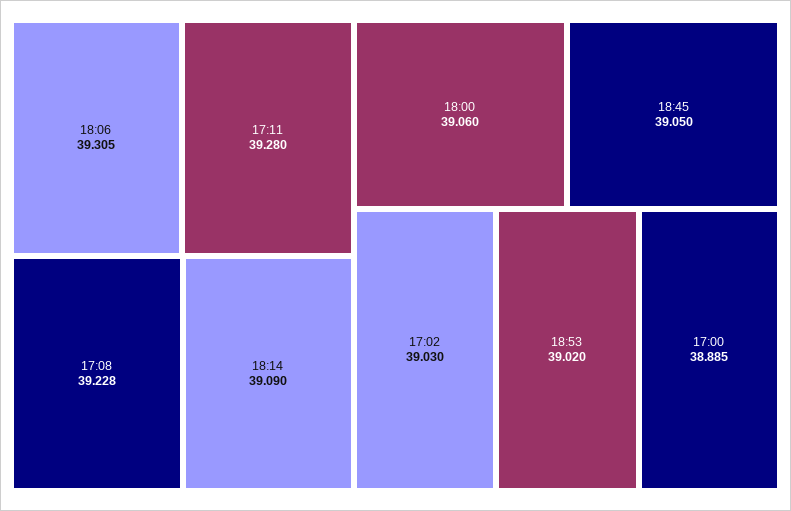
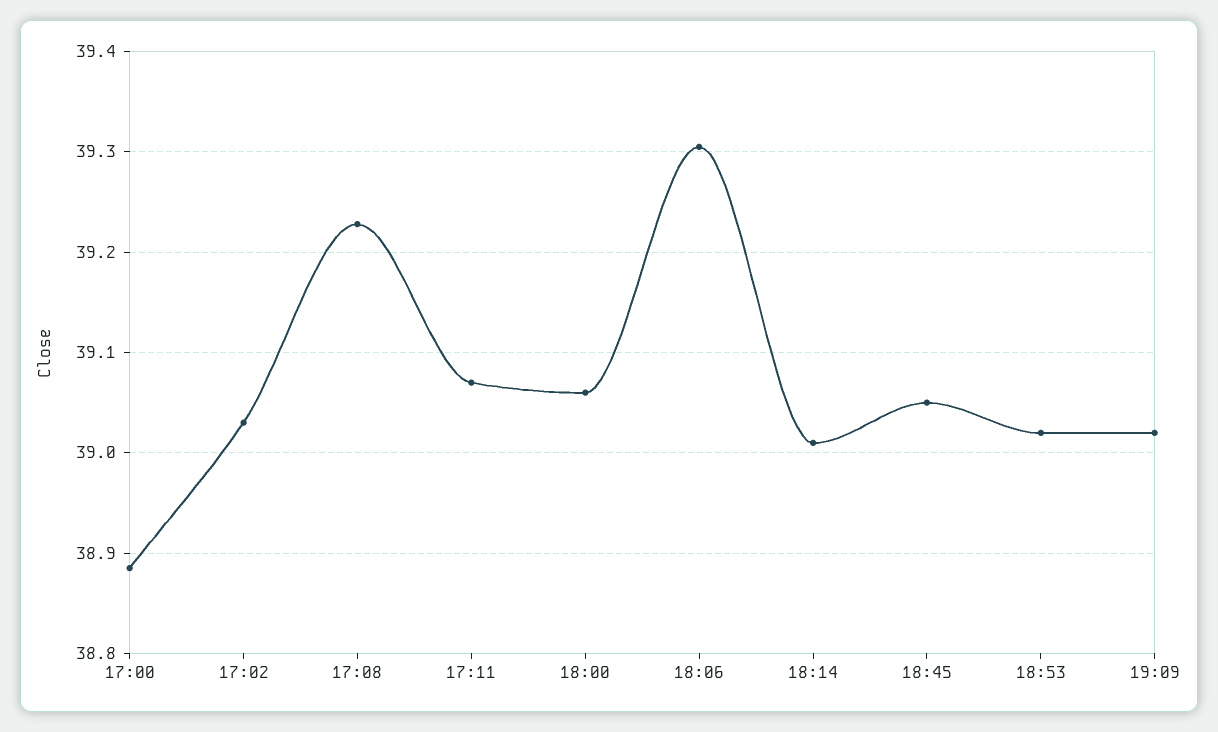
17:11: 39.28 -> 39.07
18:14: 39.09 -> 39.01
19:09: none -> 39.02

